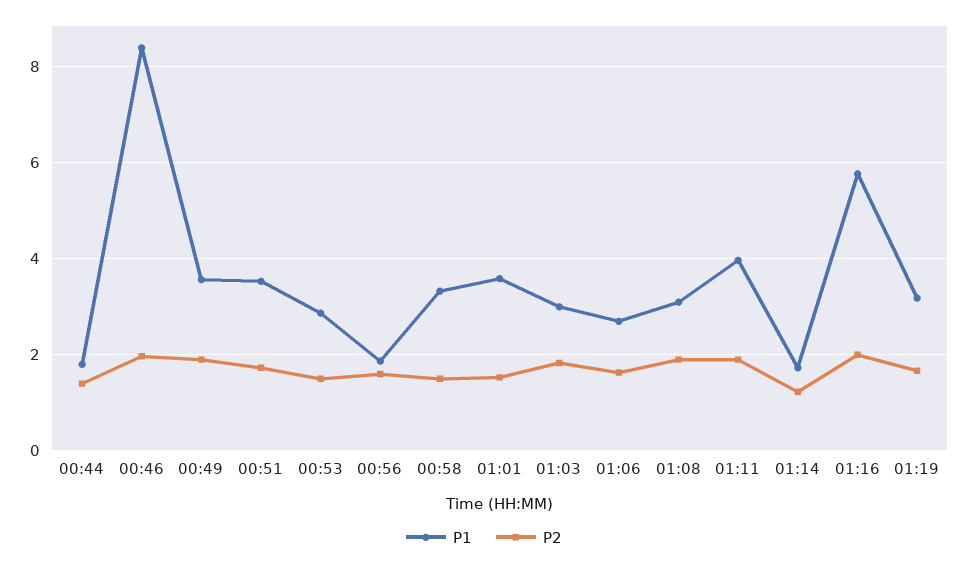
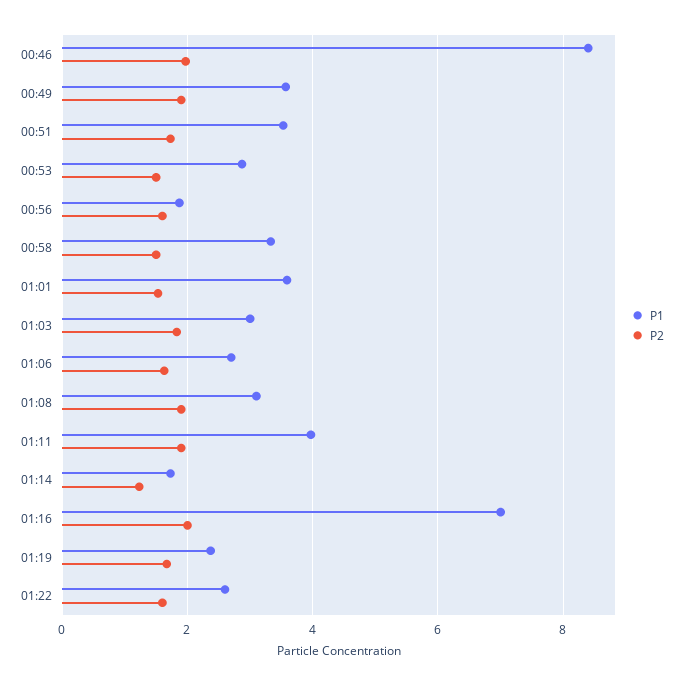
P1, 00:44: 1.8 -> none
P2, 00:44: 1.4 -> none
P1, 01:16: 5.8 -> 7
P1, 01:19: 3.2 -> 2.4
P1, 01:22: none -> 2.6
P2, 01:22: none -> 1.6

